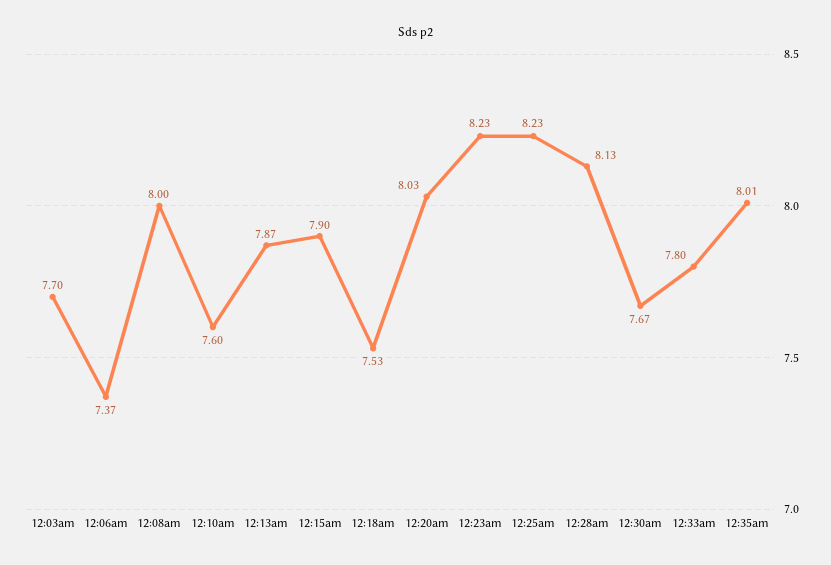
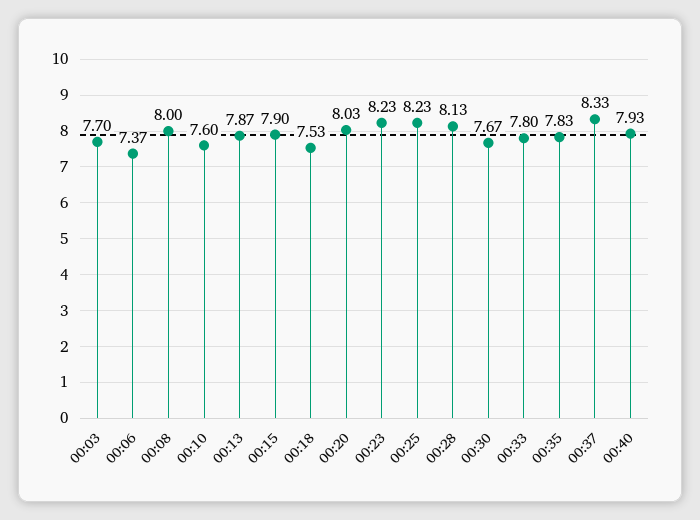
12:35am: 8.01 -> 7.83
00:37: none -> 8.33
00:40: none -> 7.93

